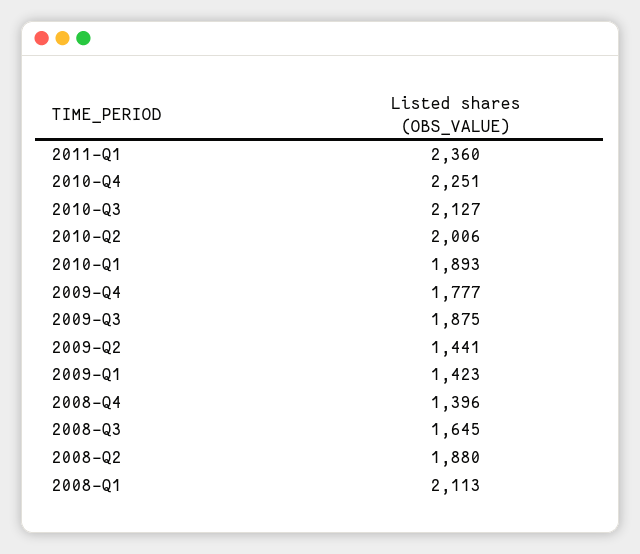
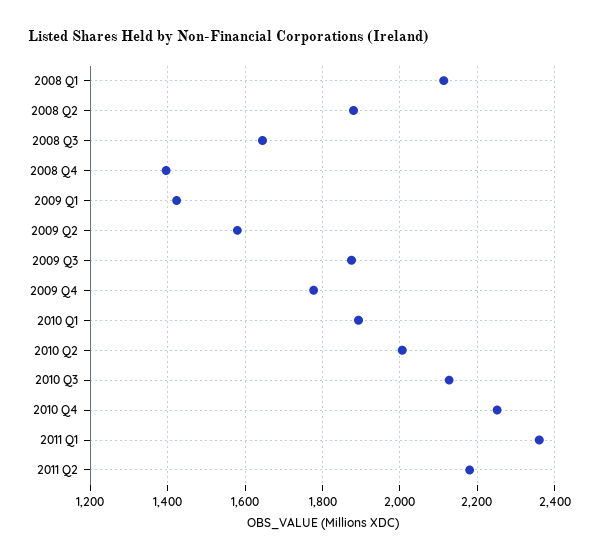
2009-Q2: 1441 -> 1580
2011 Q2: none -> 2180

